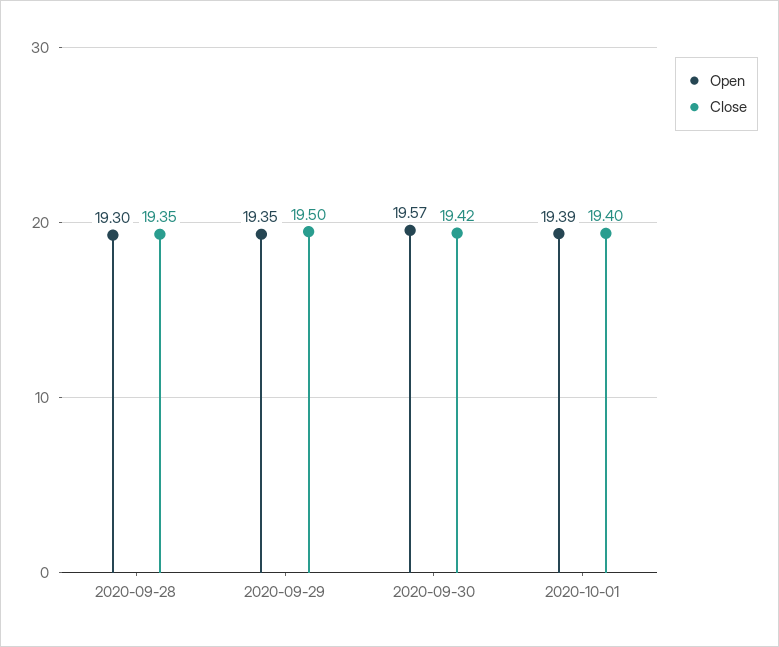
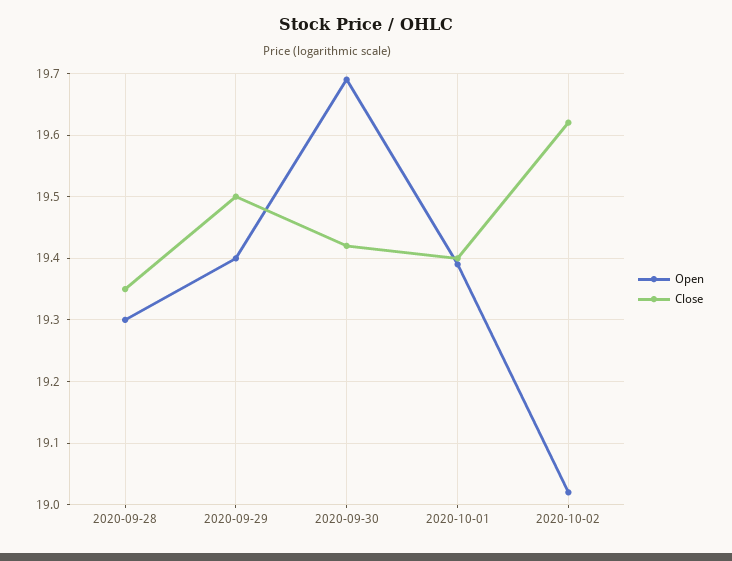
Open, 2020-09-29: 19.35 -> 19.4
Open, 2020-09-30: 19.57 -> 19.69
Open, 2020-10-02: none -> 19.02
Close, 2020-10-02: none -> 19.62

